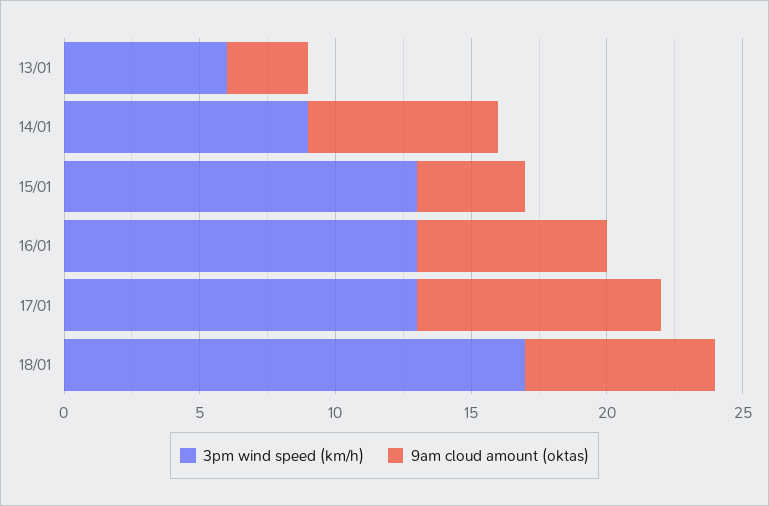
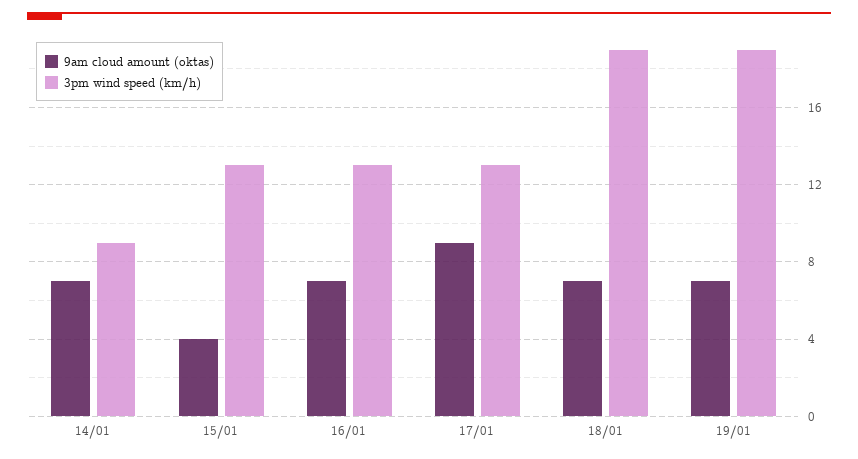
3pm wind speed (km/h), 13/01: 6 -> none
9am cloud amount (oktas), 13/01: 3 -> none
3pm wind speed (km/h), 18/01: 17 -> 19
9am cloud amount (oktas), 19/01: none -> 7
3pm wind speed (km/h), 19/01: none -> 19

